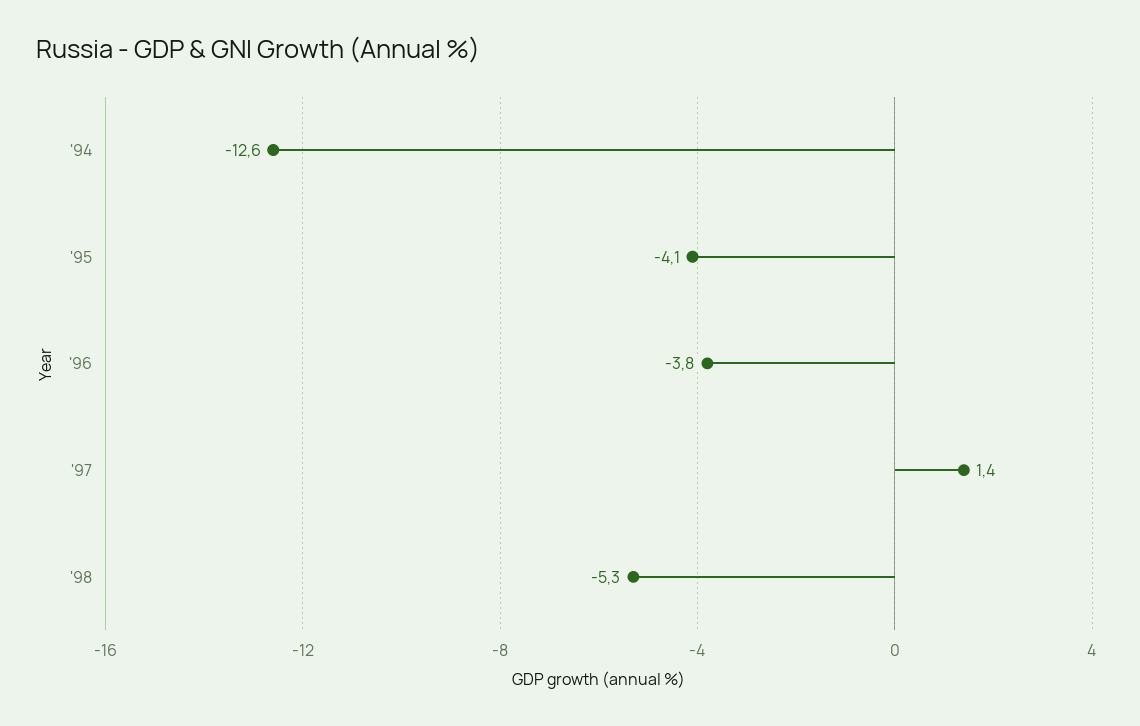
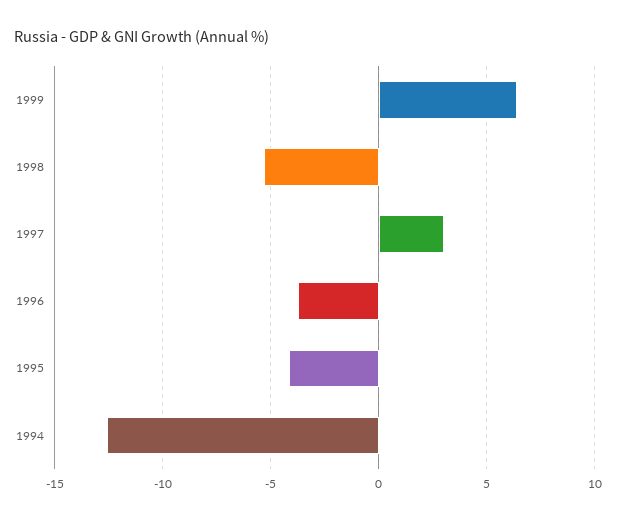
'97: 1.4 -> 3
1999: none -> 6.5

